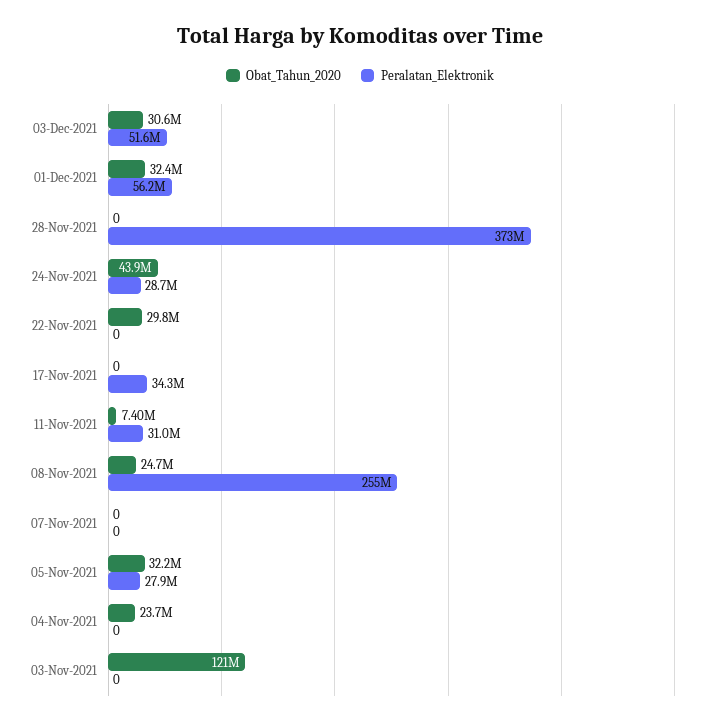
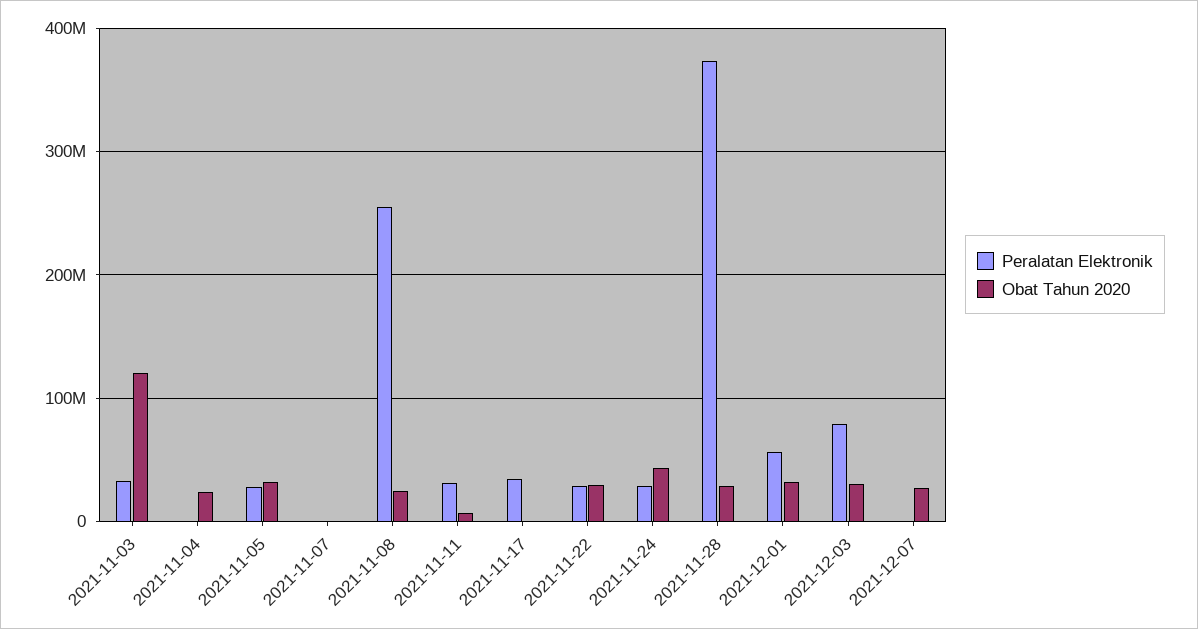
Peralatan_Elektronik, 03-Dec-2021: 51600000 -> 80000000
Obat_Tahun_2020, 28-Nov-2021: 0 -> 30000000
Peralatan_Elektronik, 22-Nov-2021: 0 -> 30000000
Peralatan_Elektronik, 03-Nov-2021: 0 -> 30000000
Peralatan_Elektronik, 2021-12-07: none -> 0
Obat_Tahun_2020, 2021-12-07: none -> 30000000

